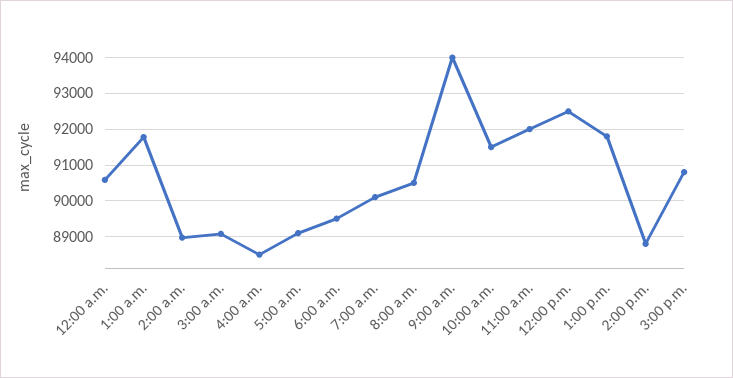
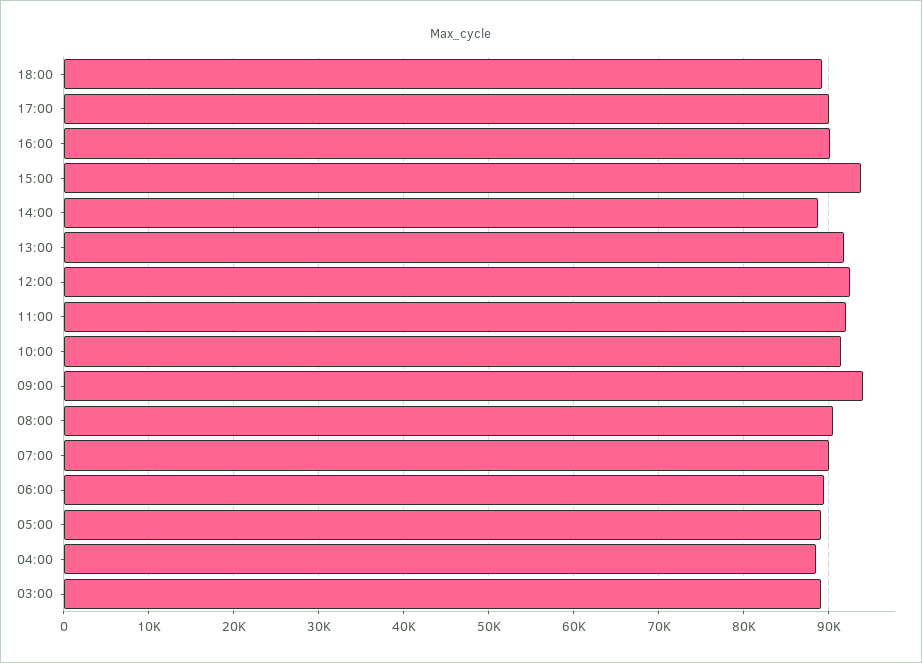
12:00 a.m.: 90600 -> none
1:00 a.m.: 91800 -> none
2:00 a.m.: 89000 -> none
3:00 p.m.: 90800 -> 94000
18:00: none -> 89000
17:00: none -> 90000
16:00: none -> 90000

